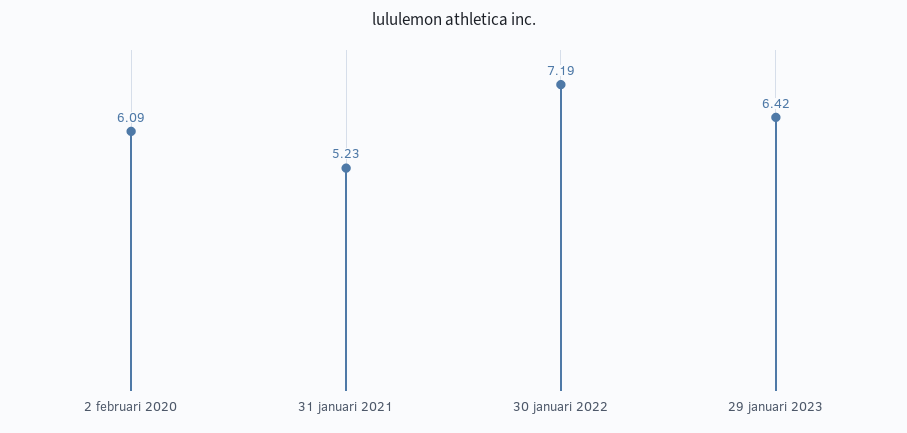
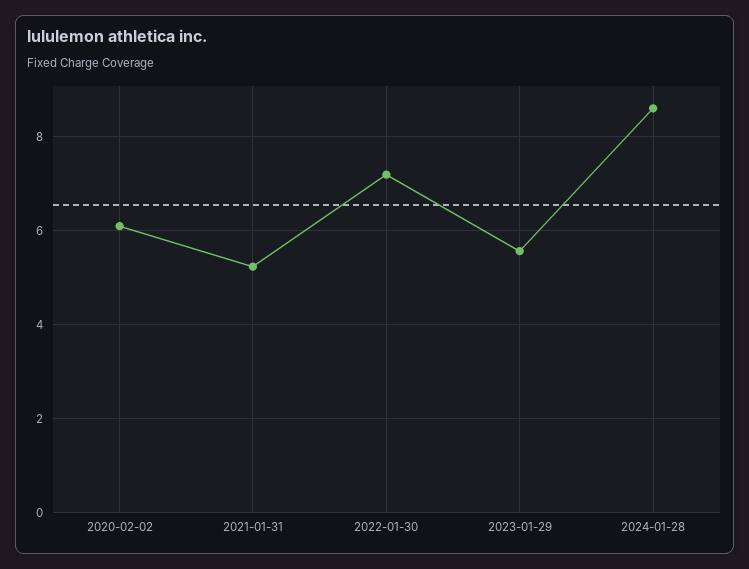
29 januari 2023: 6.42 -> 5.6
2024-01-28: none -> 8.6

